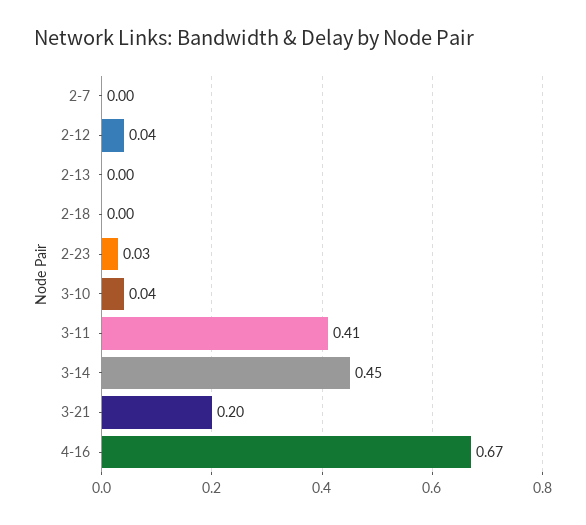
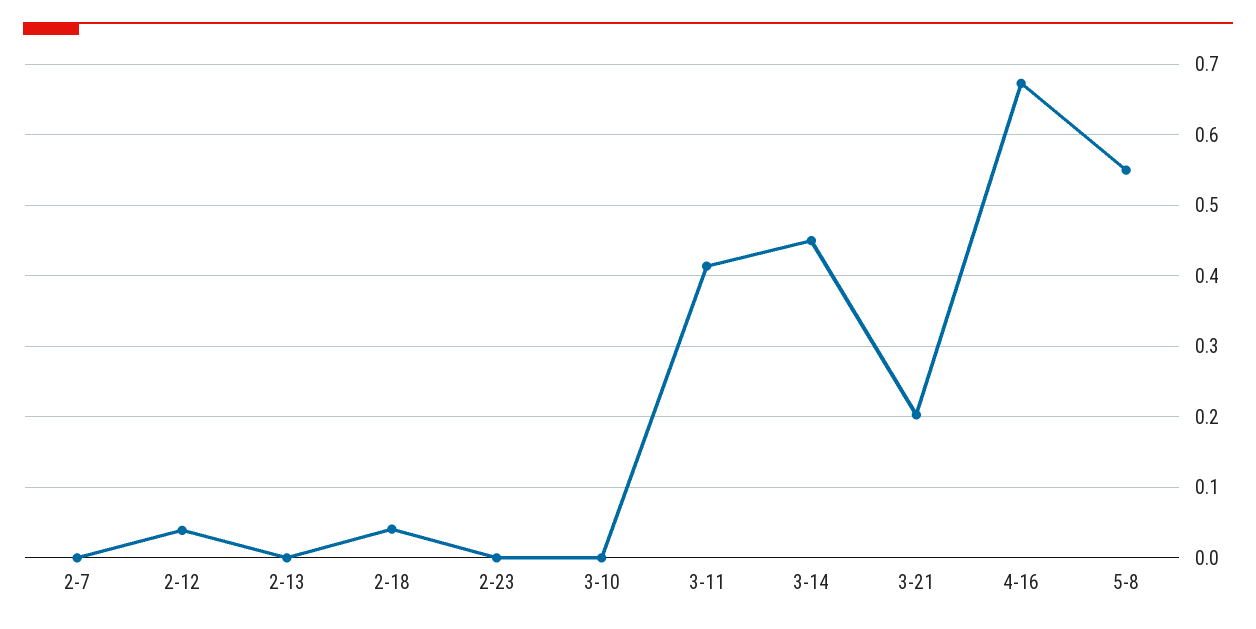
2-18: 0 -> 0.04
2-23: 0.03 -> 0
3-10: 0.04 -> 0
5-8: none -> 0.55

